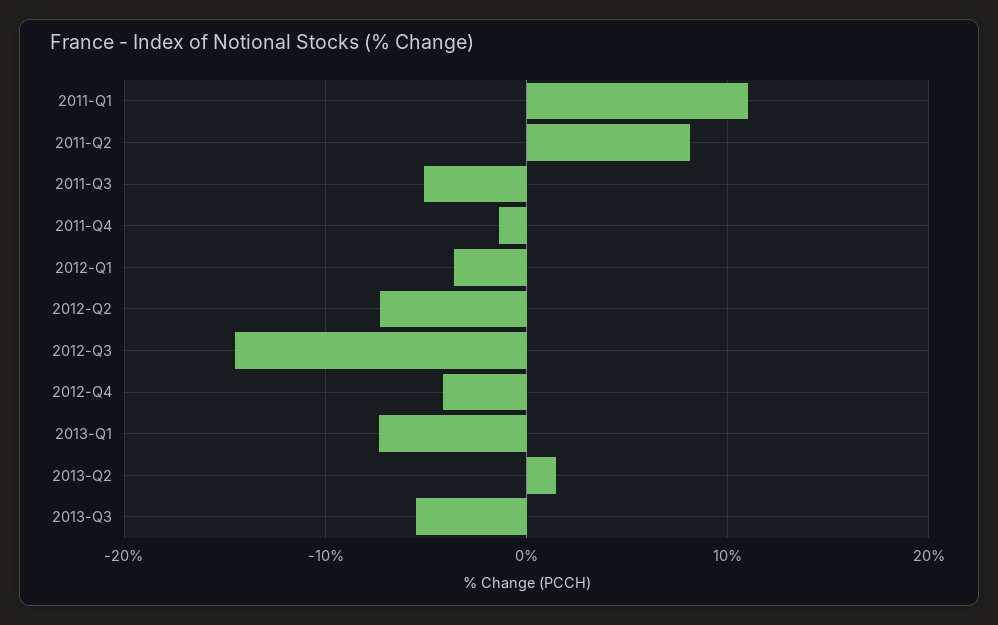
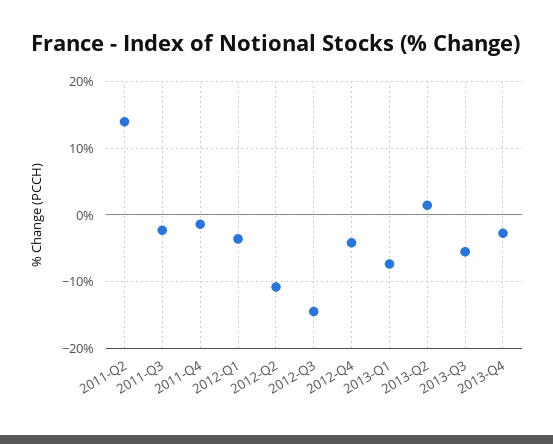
2011-Q1: 11 -> none
2011-Q2: 8 -> 14
2011-Q3: -5 -> -2
2012-Q2: -7 -> -11
2013-Q4: none -> -3

